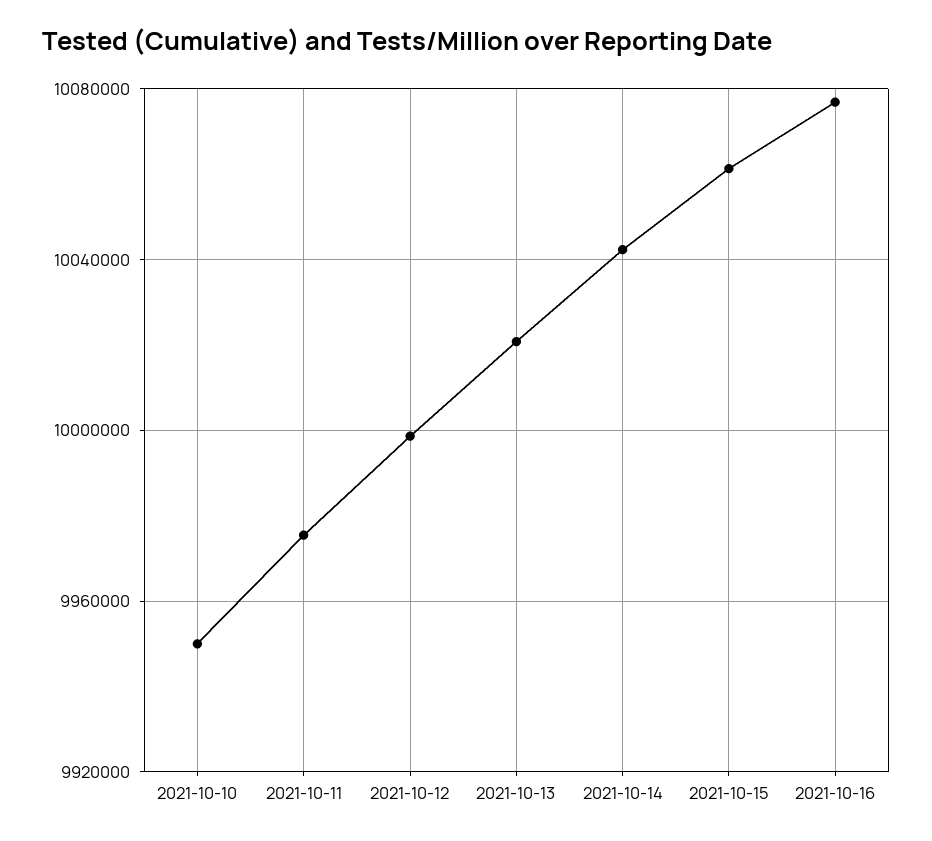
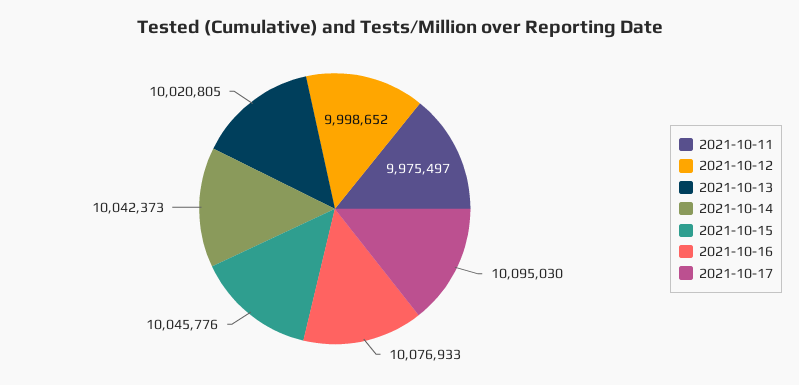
2021-10-10: 9950000 -> none
2021-10-15: 10060000 -> 10045776
2021-10-17: none -> 10095030

